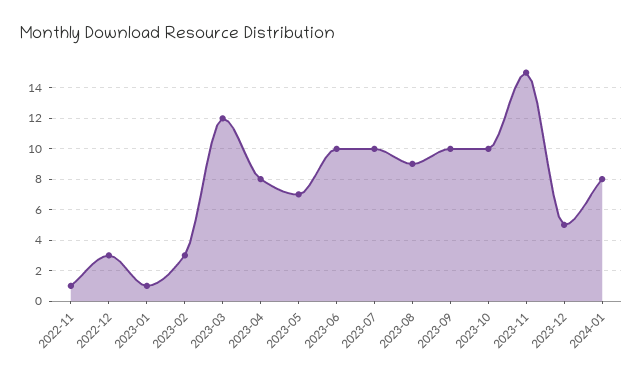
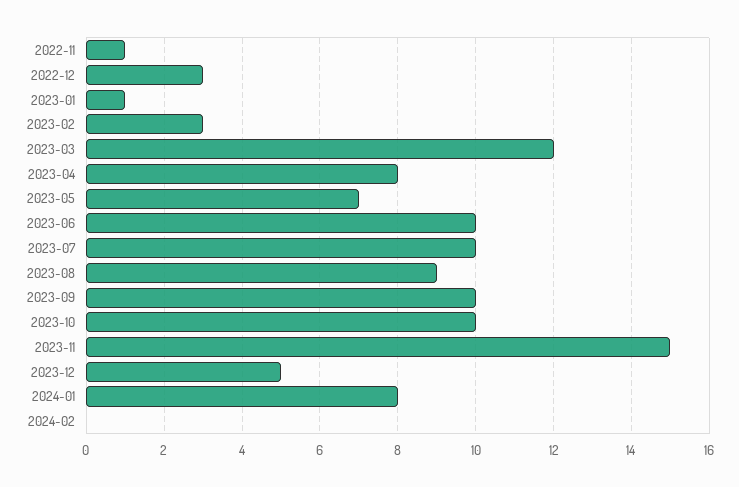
2024-02: none -> 0

